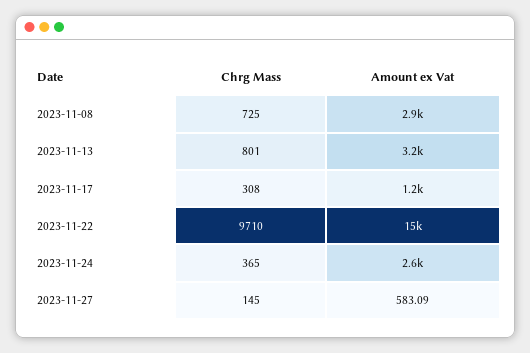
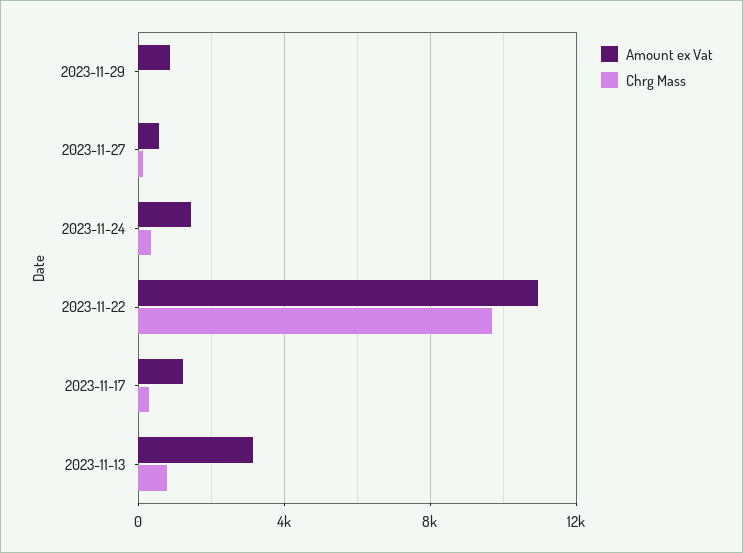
Chrg Mass, 2023-11-08: 725 -> none
Amount ex Vat, 2023-11-08: 2900 -> none
Amount ex Vat, 2023-11-22: 15000 -> 11000
Amount ex Vat, 2023-11-24: 2600 -> 1500
Amount ex Vat, 2023-11-29: none -> 1000
Chrg Mass, 2023-11-29: none -> 0

